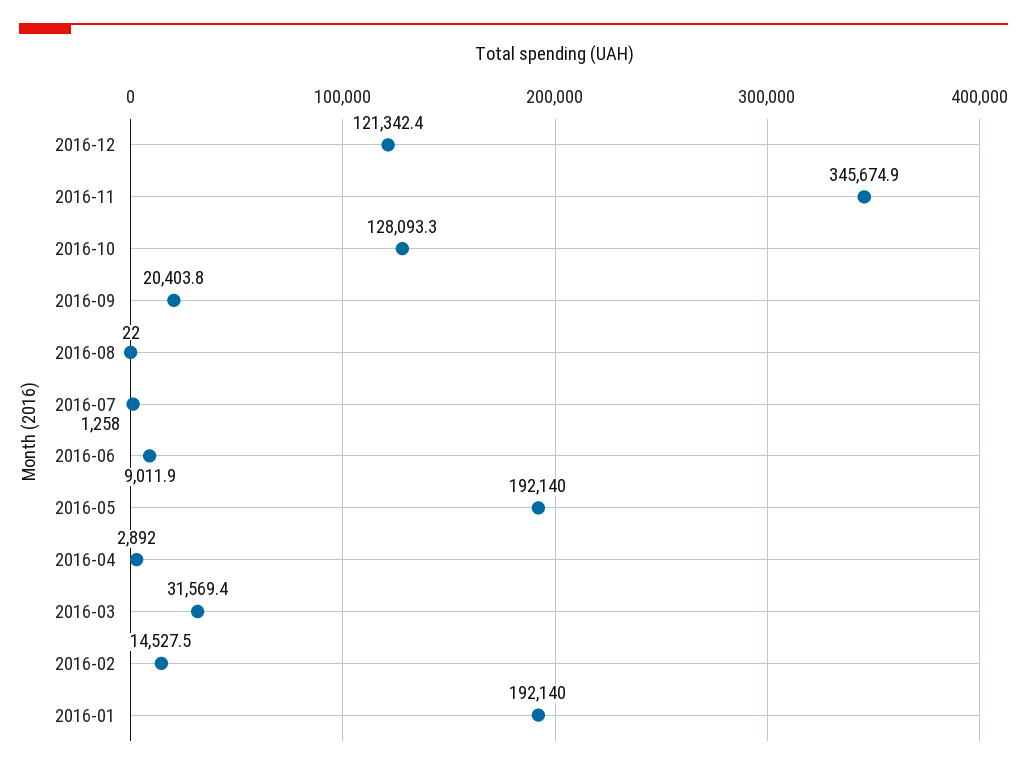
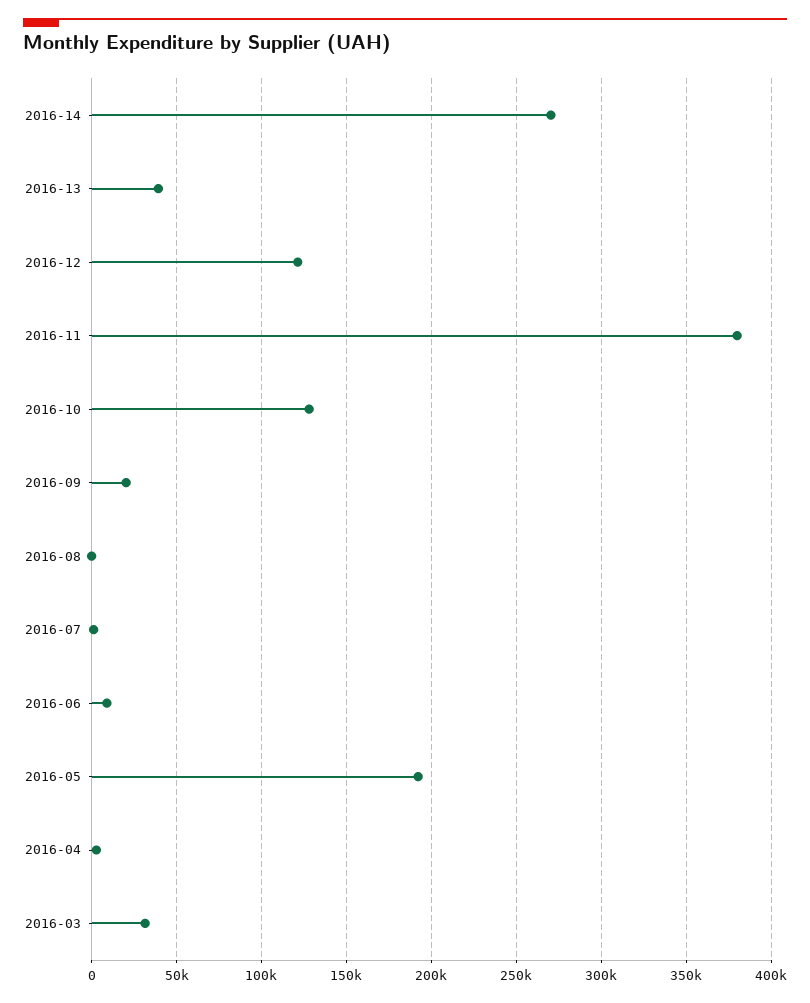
2016-11: 345674.9 -> 380000
2016-02: 14527.5 -> none
2016-01: 192140 -> none
2016-14: none -> 270000
2016-13: none -> 40000

